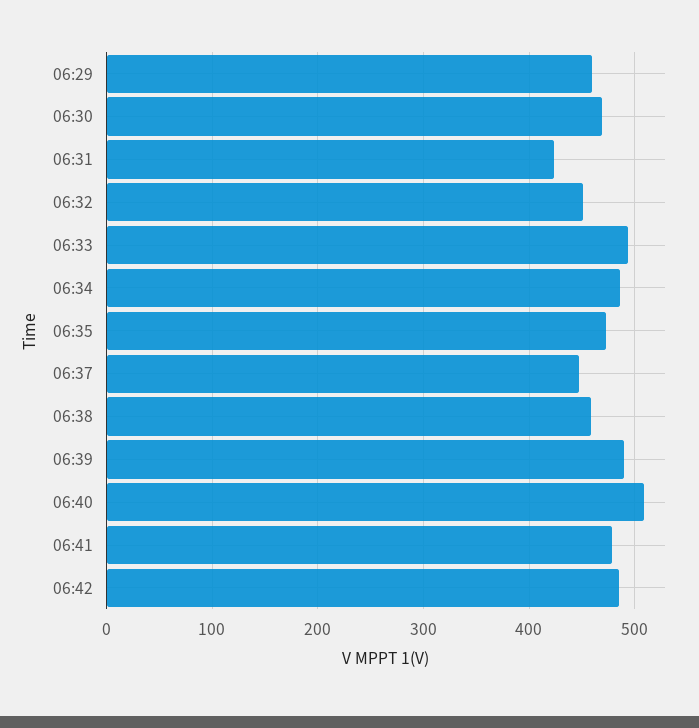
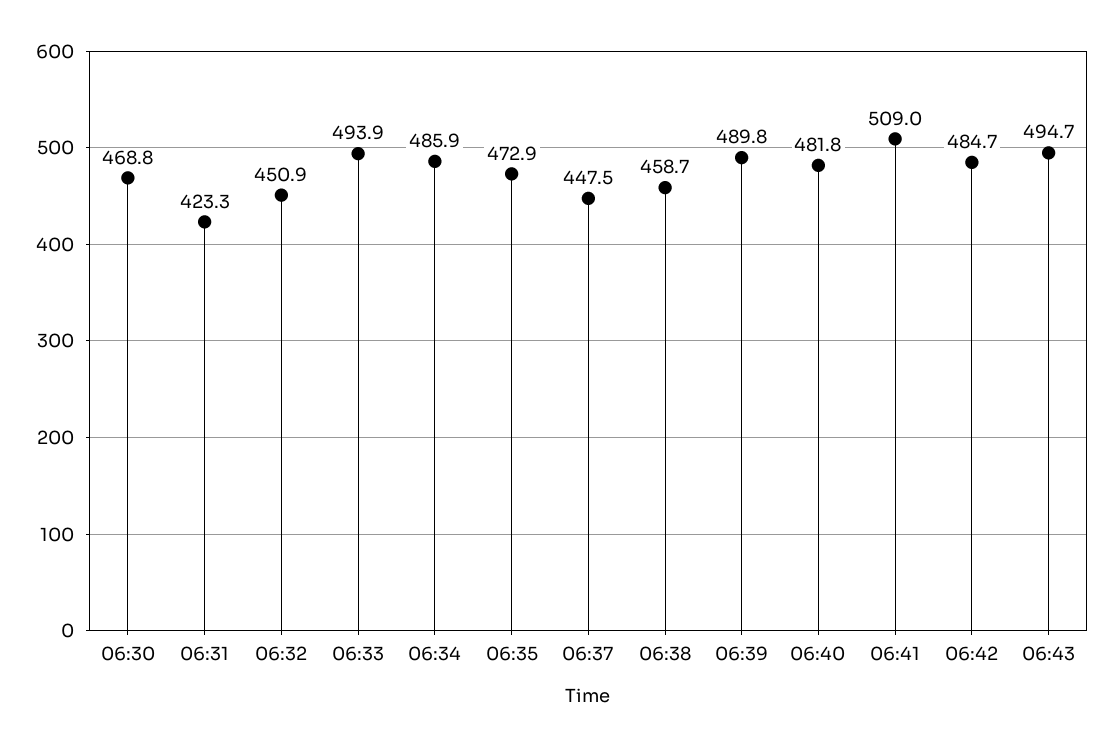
06:29: 460 -> none
06:40: 510 -> 481.8
06:41: 480 -> 509
06:43: none -> 494.7

